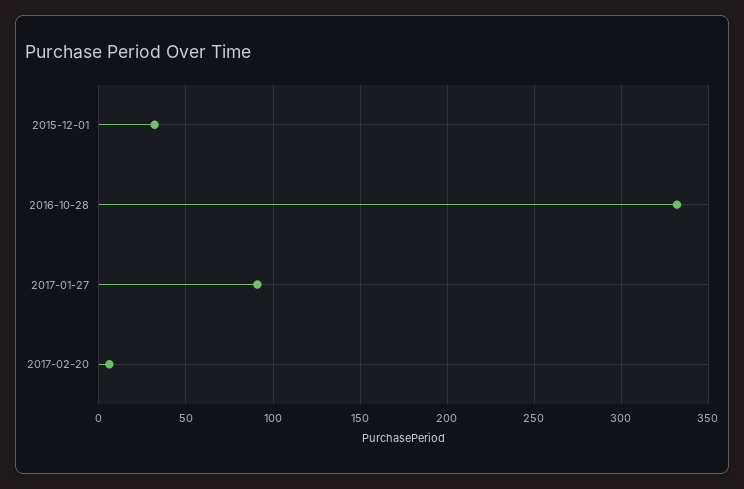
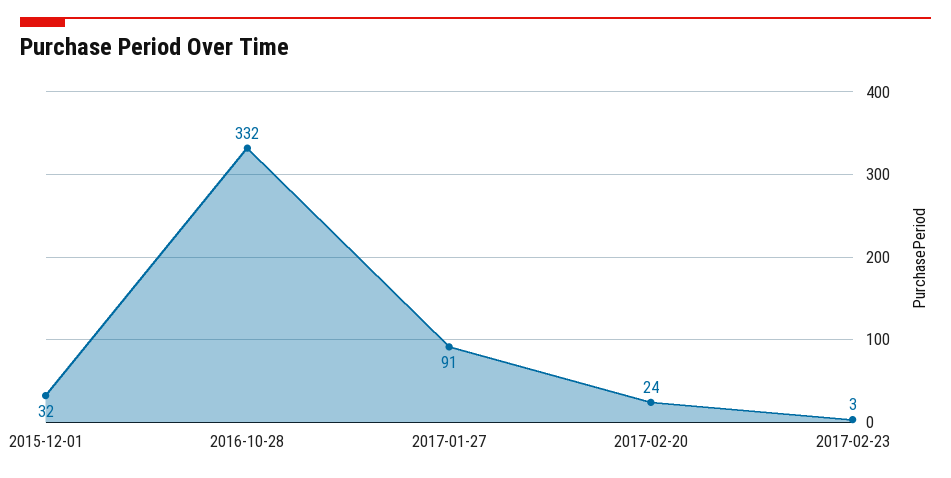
2017-02-20: 5 -> 24
2017-02-23: none -> 3

